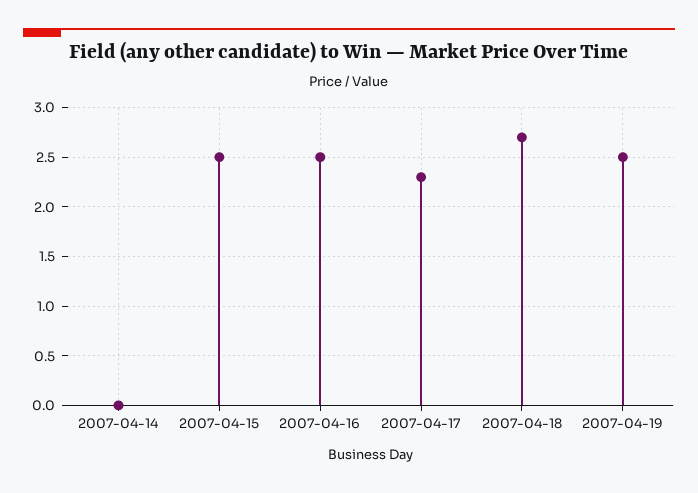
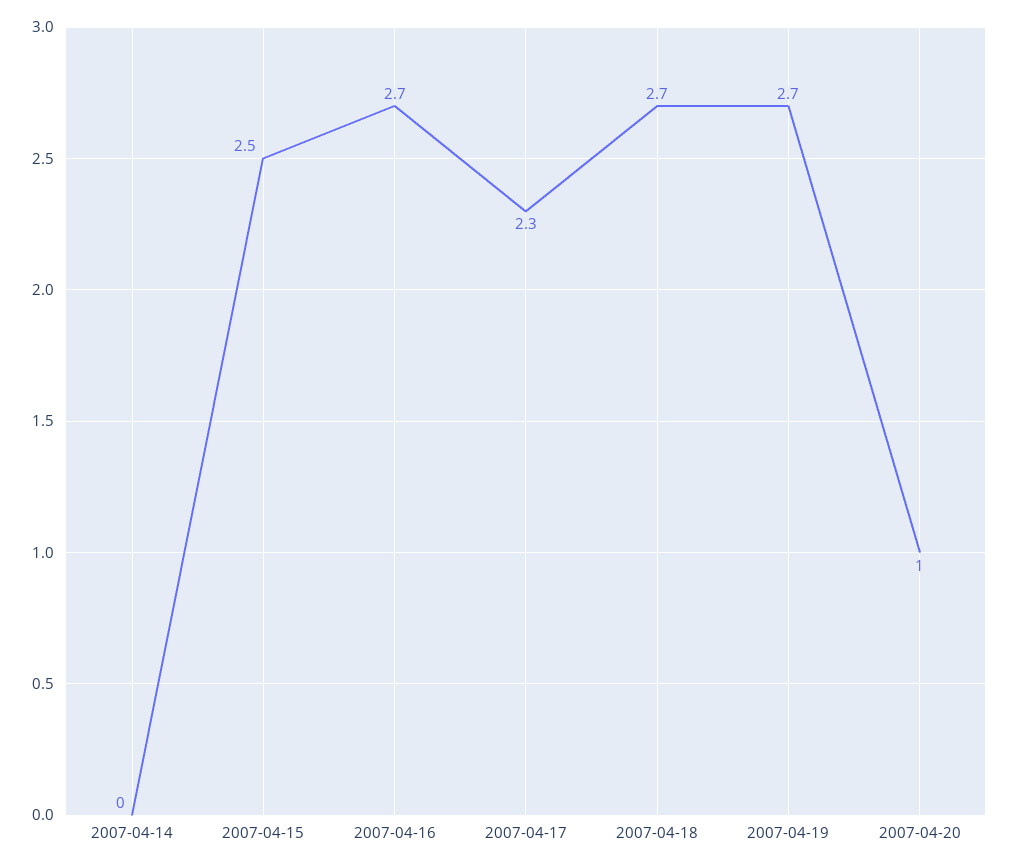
2007-04-16: 2.5 -> 2.7
2007-04-19: 2.5 -> 2.7
2007-04-20: none -> 1

